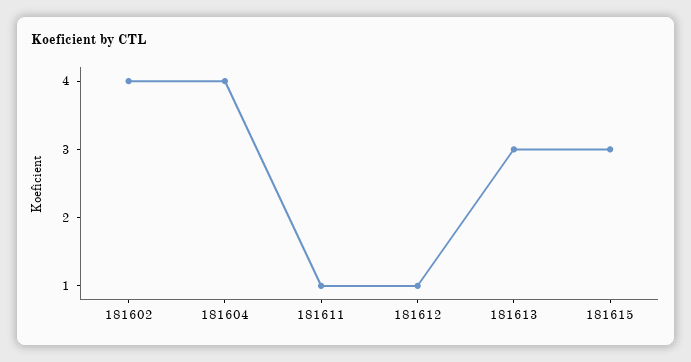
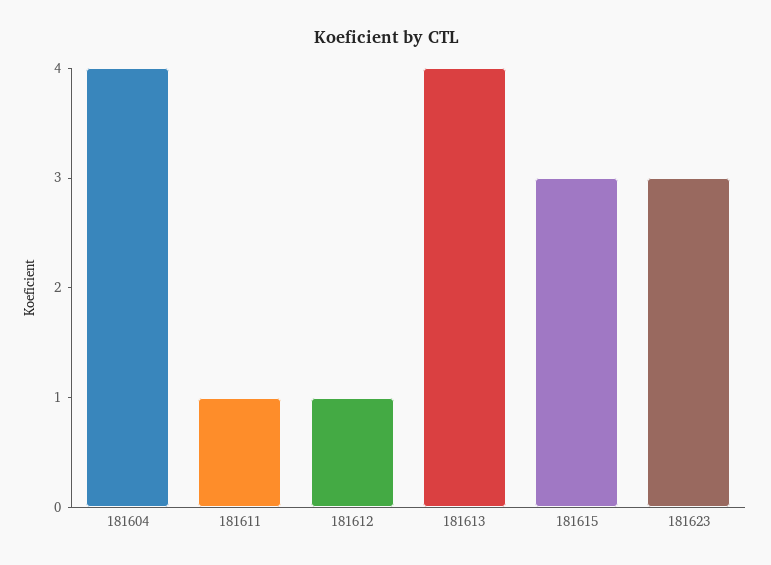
181602: 4 -> none
181613: 3 -> 4
181623: none -> 3

